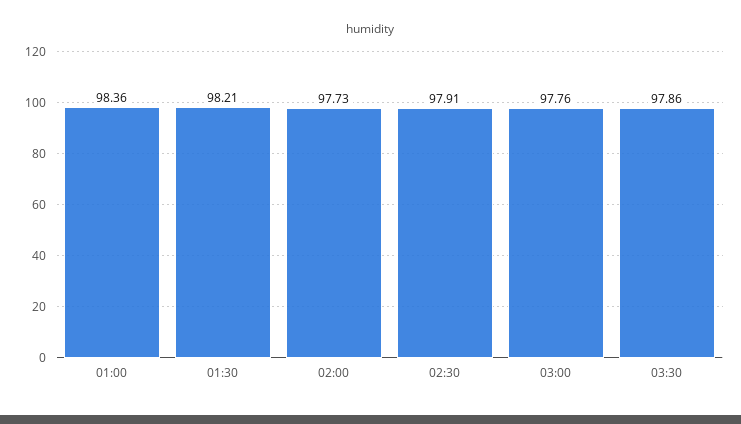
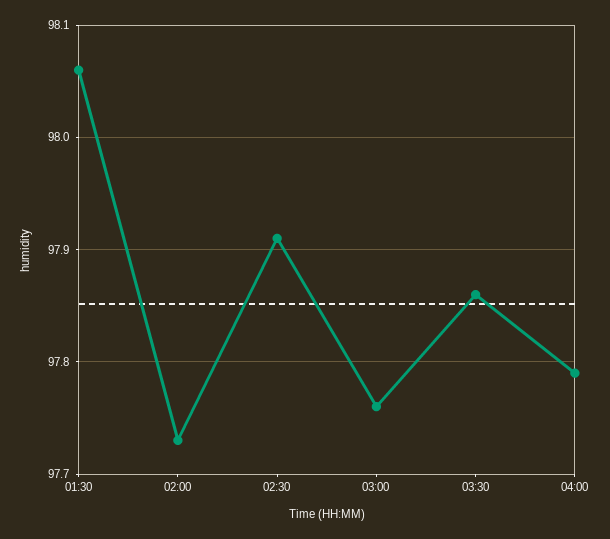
01:00: 98.36 -> none
01:30: 98.21 -> 98.06
04:00: none -> 97.79

